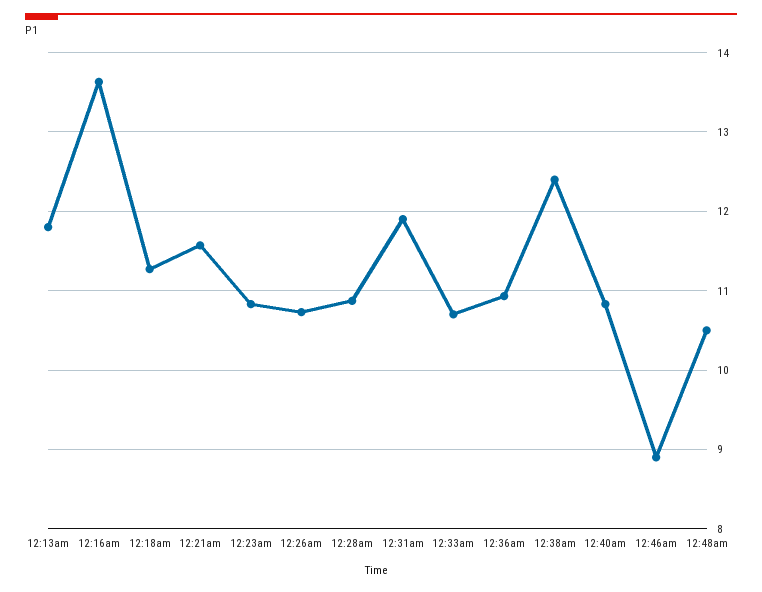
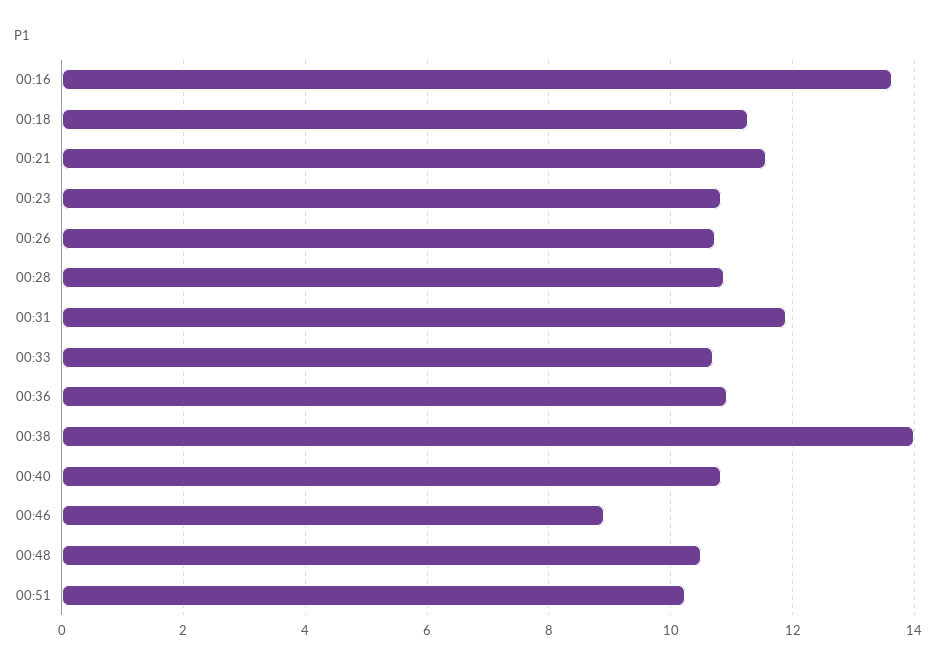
12:13am: 11.8 -> none
12:38am: 12.4 -> 14
00:51: none -> 10.2

